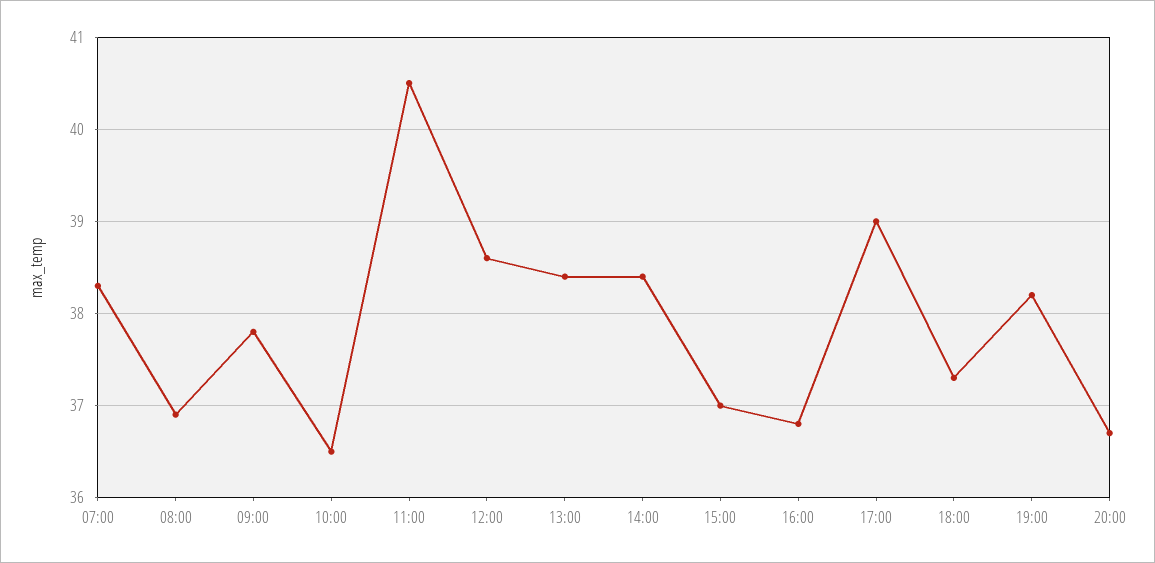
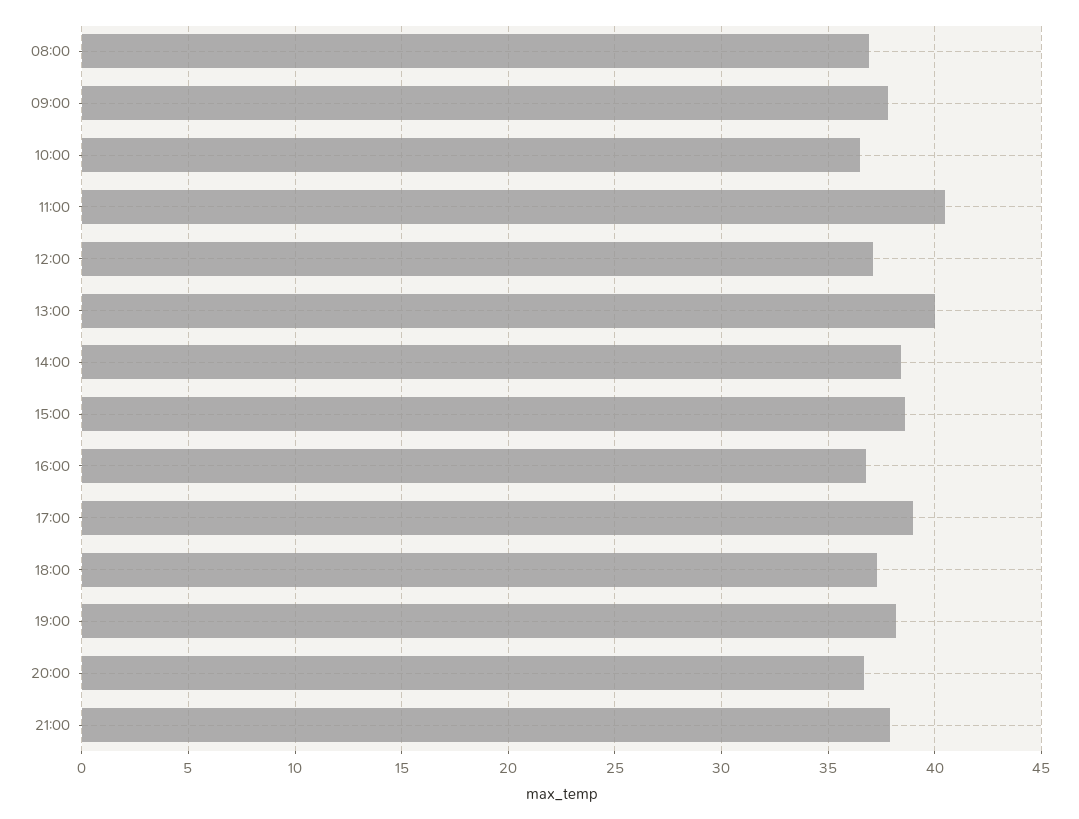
07:00: 38.3 -> none
12:00: 38.6 -> 37
13:00: 38.4 -> 40
15:00: 37 -> 38.5
21:00: none -> 38

